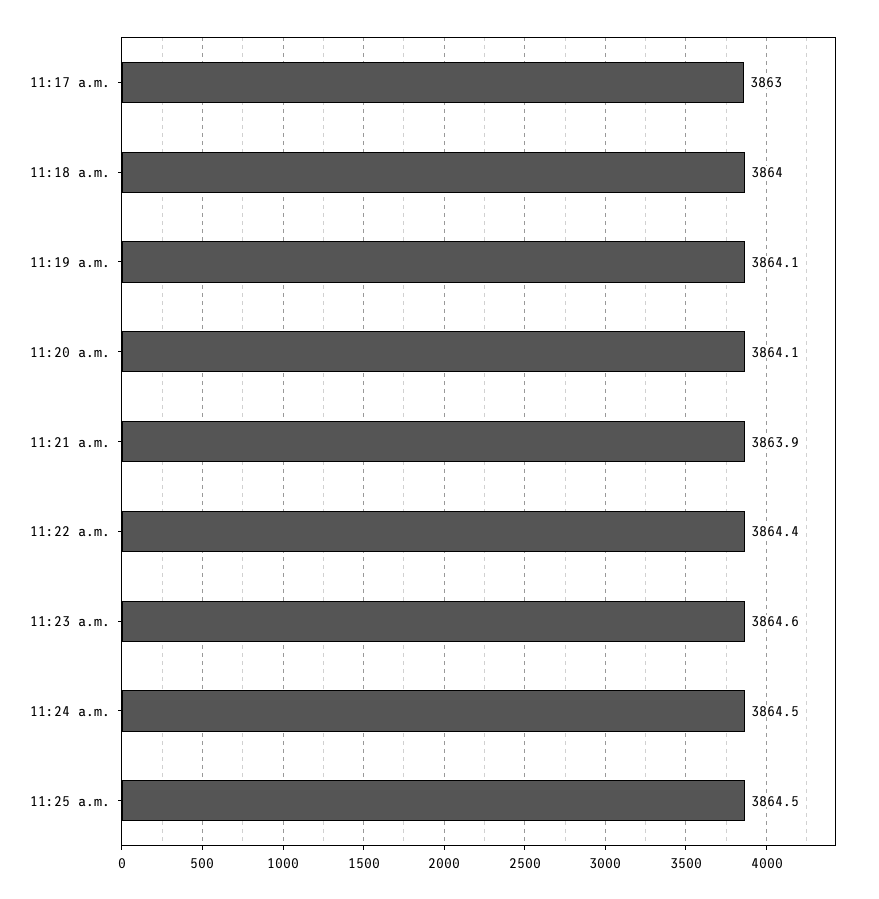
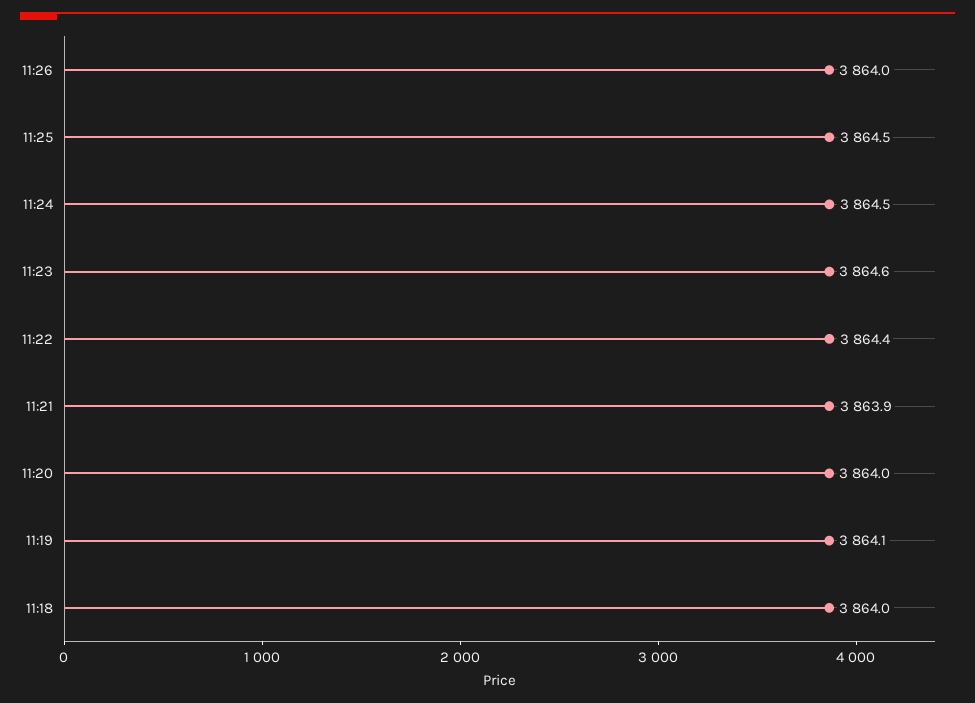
11:17 a.m.: 3863 -> none
11:20 a.m.: 3864.1 -> 3864
11:26: none -> 3864

